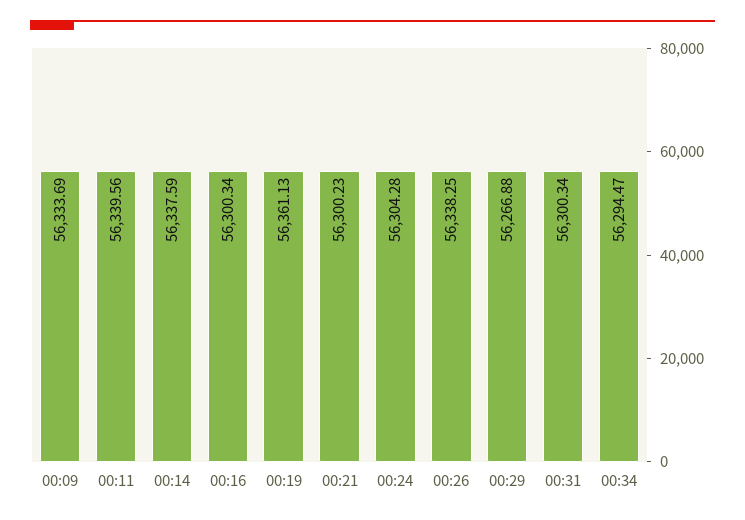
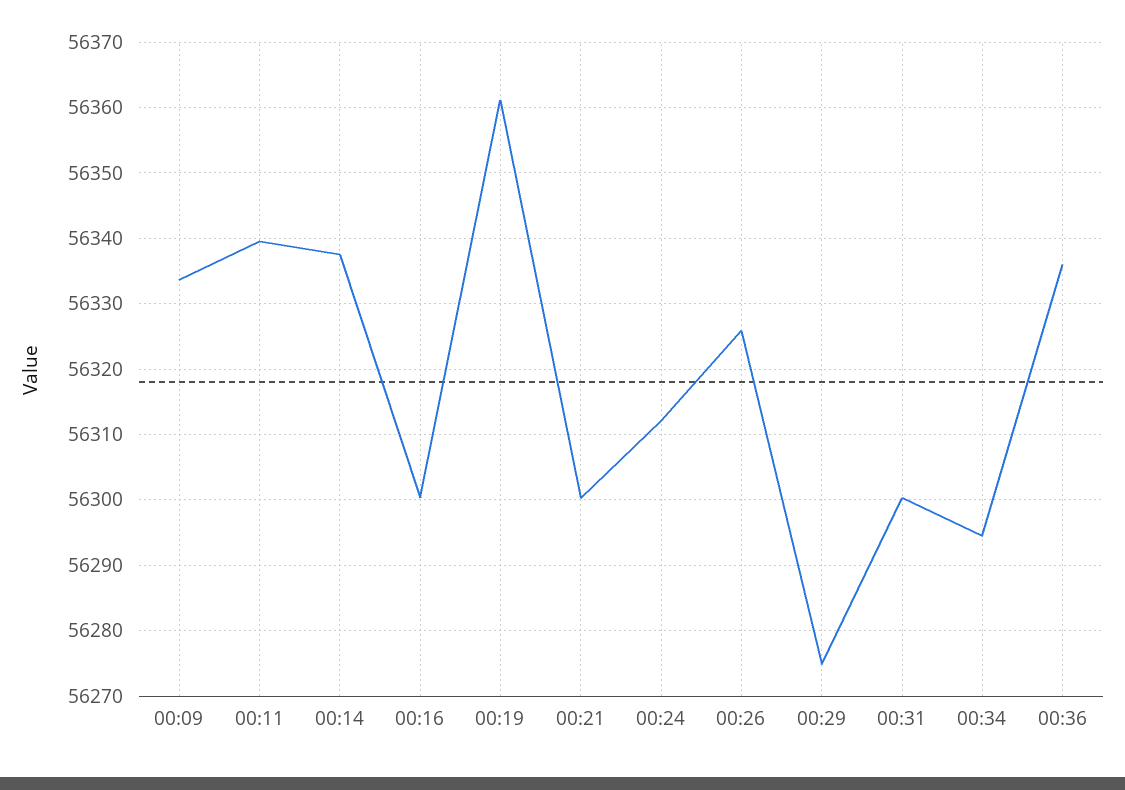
00:24: 56304.28 -> 56312
00:26: 56338.25 -> 56326
00:29: 56266.88 -> 56275
00:36: none -> 56336

